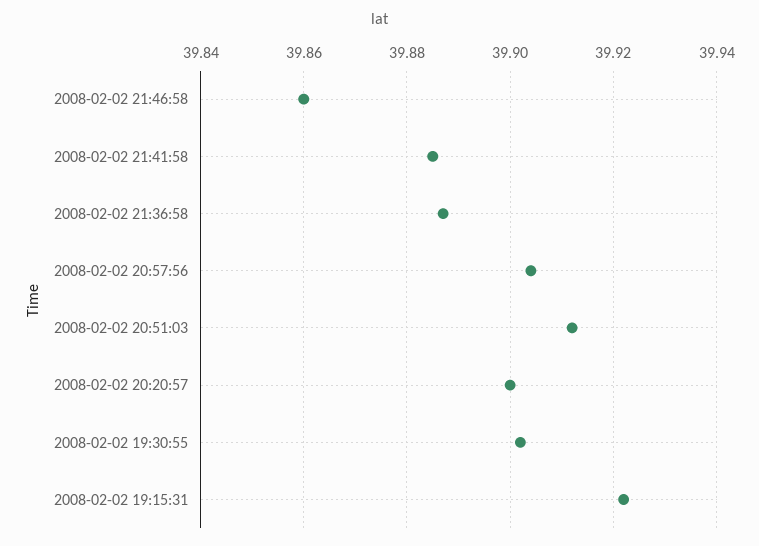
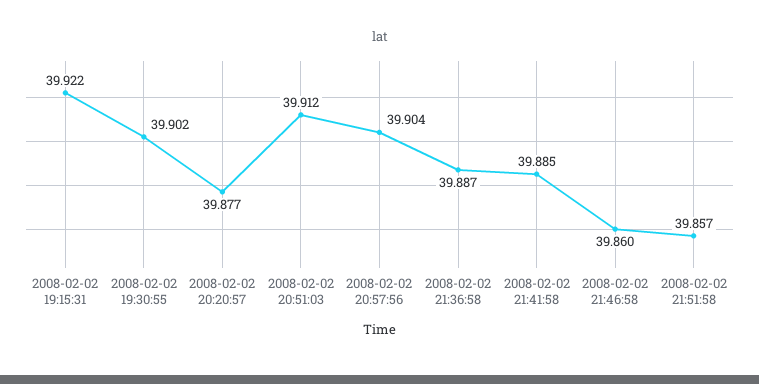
2008-02-02 20:20:57: 39.9 -> 39.877
2008-02-02 21:51:58: none -> 39.857

